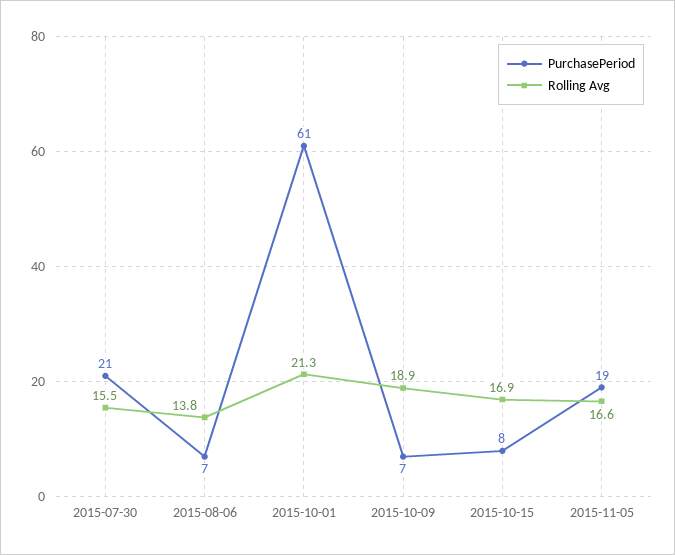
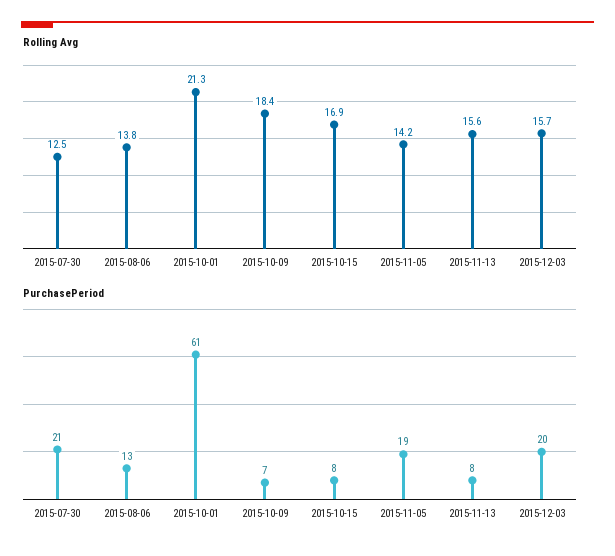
Rolling Avg, 2015-07-30: 15.5 -> 12.5
PurchasePeriod, 2015-08-06: 7 -> 13
Rolling Avg, 2015-10-09: 18.9 -> 18.4
Rolling Avg, 2015-11-05: 16.6 -> 14.2
Rolling Avg, 2015-11-13: none -> 15.6
Rolling Avg, 2015-12-03: none -> 15.7
PurchasePeriod, 2015-11-13: none -> 8
PurchasePeriod, 2015-12-03: none -> 20

